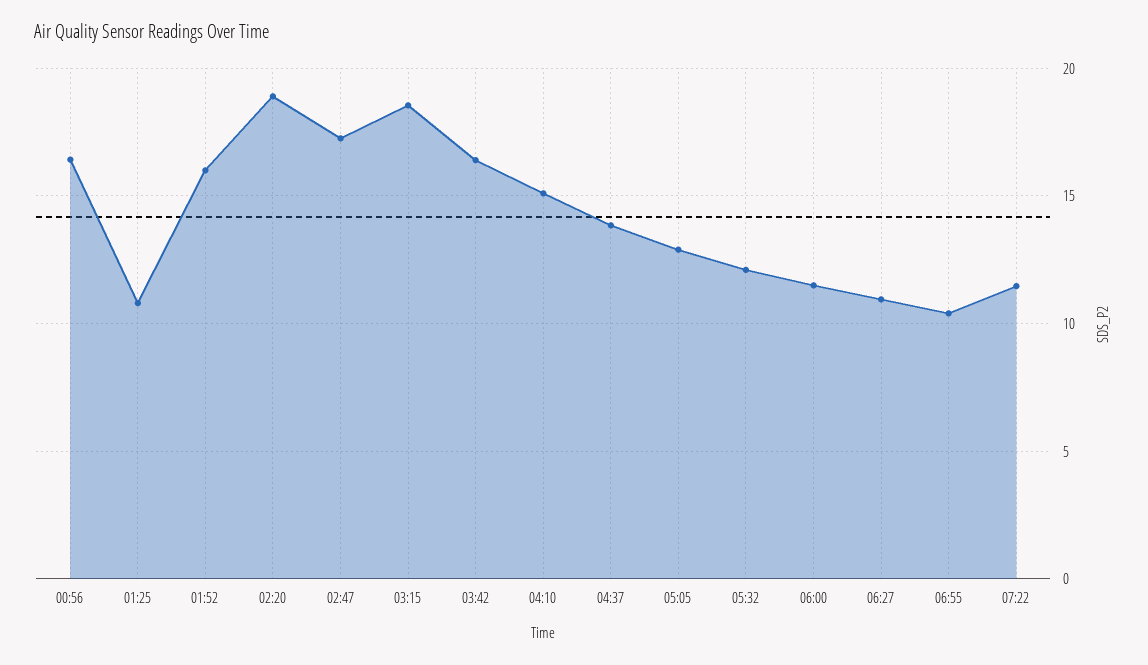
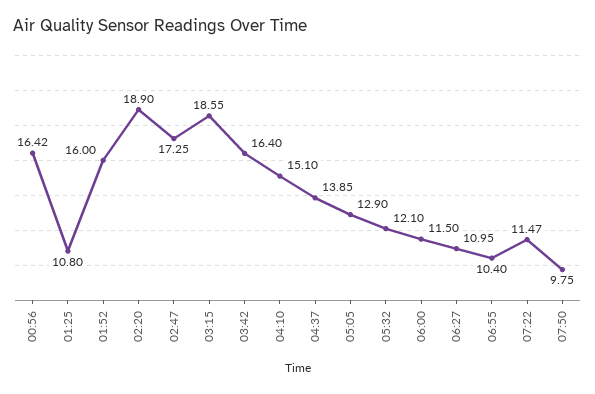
07:50: none -> 9.75

